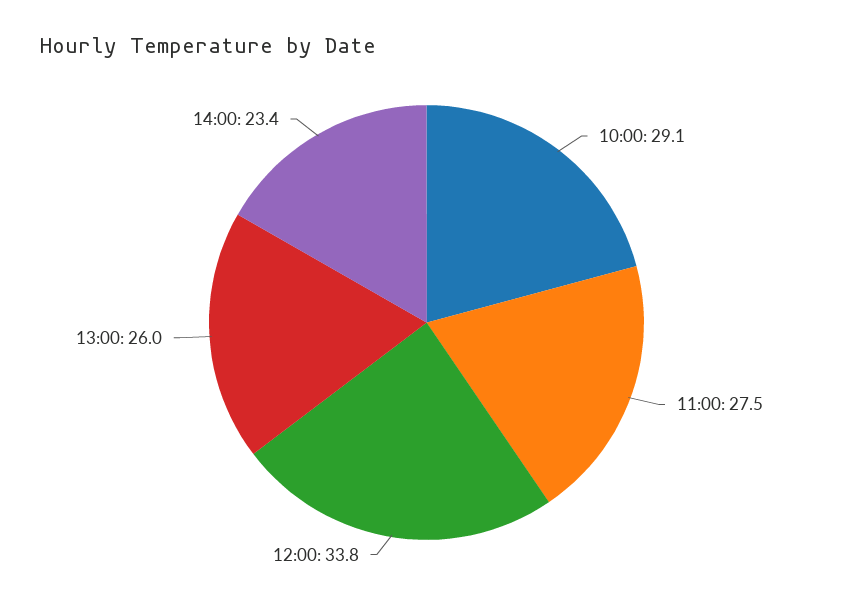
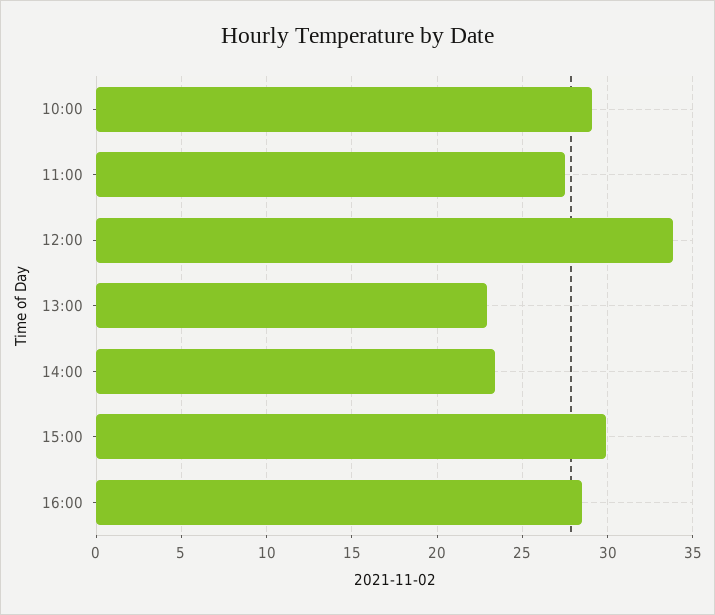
13:00: 26 -> 23
15:00: none -> 30
16:00: none -> 28.5

